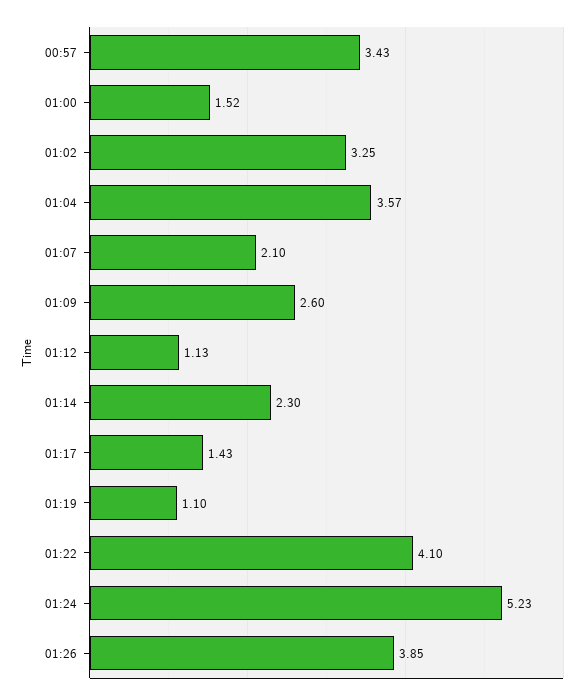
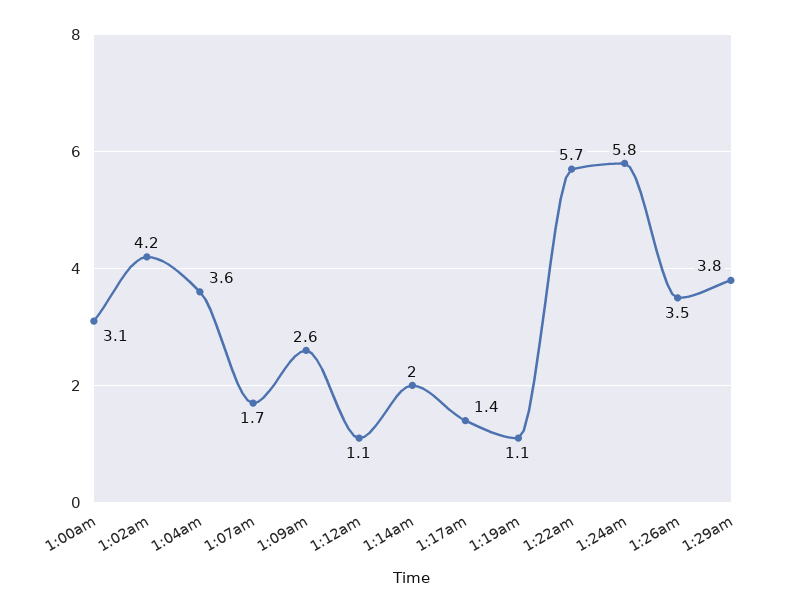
00:57: 3.43 -> none
01:00: 1.52 -> 3.1
01:02: 3.25 -> 4.2
01:07: 2.1 -> 1.7
01:14: 2.3 -> 2
01:22: 4.1 -> 5.7
01:24: 5.23 -> 5.8
01:26: 3.85 -> 3.5
1:29am: none -> 3.8

